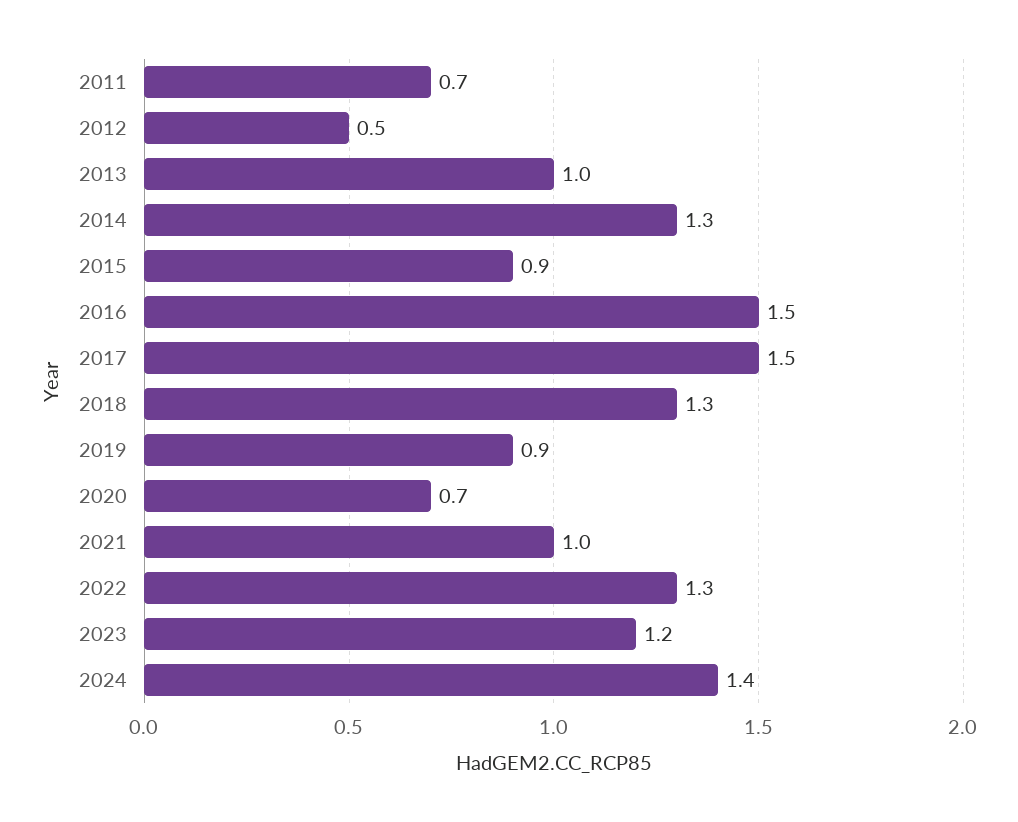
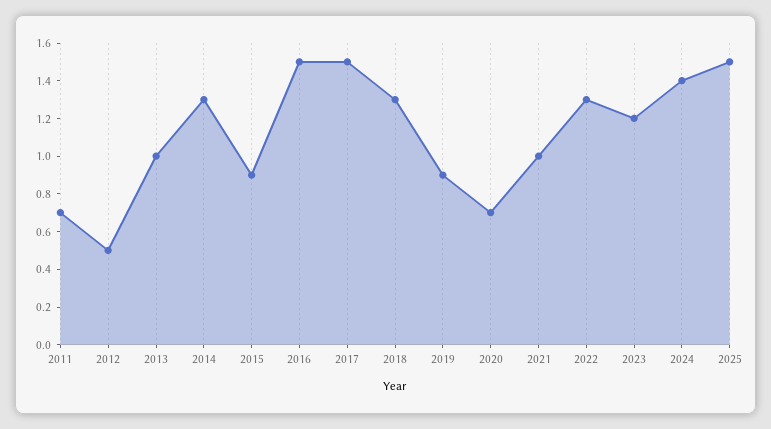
2025: none -> 1.5

